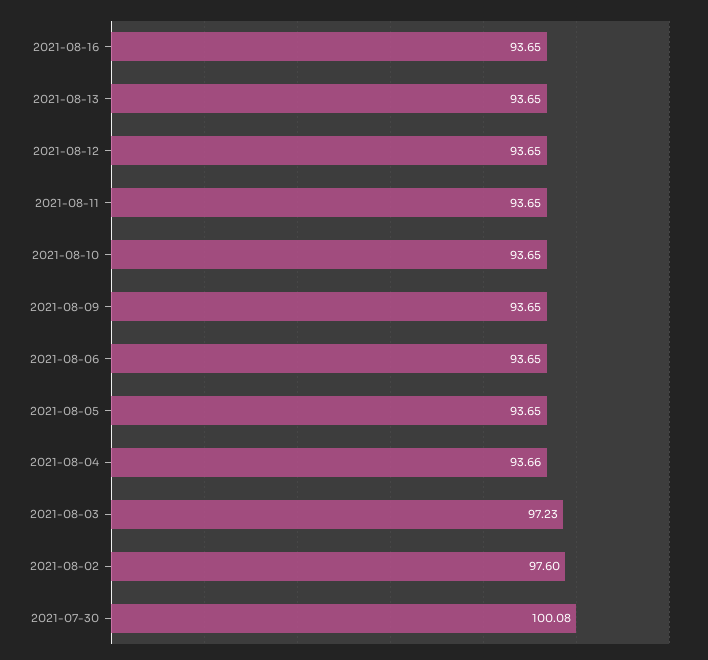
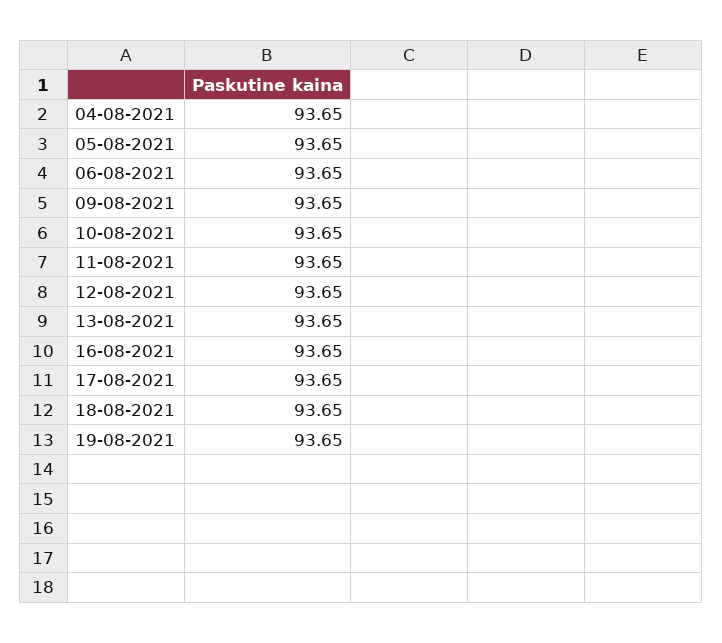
2021-08-04: 93.66 -> 93.65
2021-08-03: 97.23 -> none
2021-08-02: 97.6 -> none
2021-07-30: 100.08 -> none
17-08-2021: none -> 93.65
18-08-2021: none -> 93.65
19-08-2021: none -> 93.65

